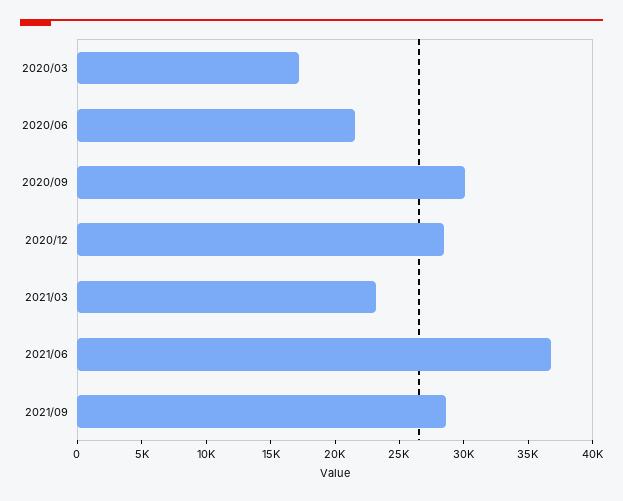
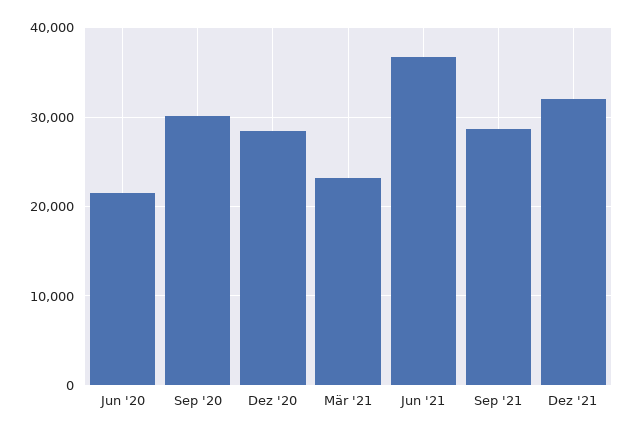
2020/03: 17000 -> none
Dez '21: none -> 32000

